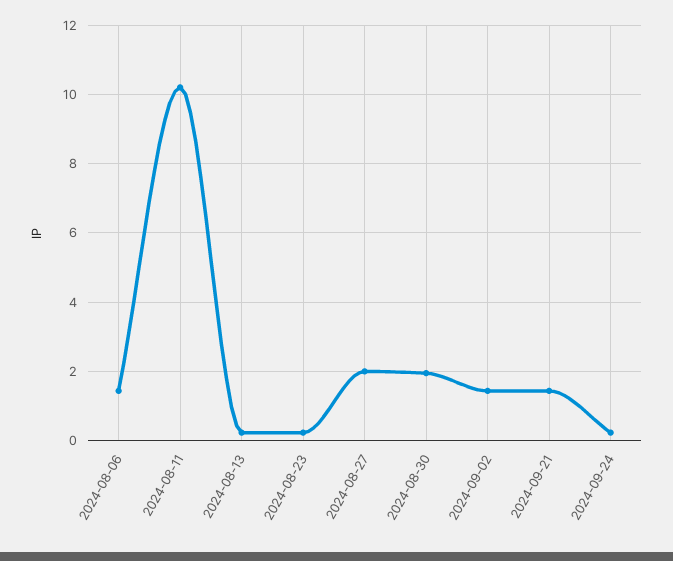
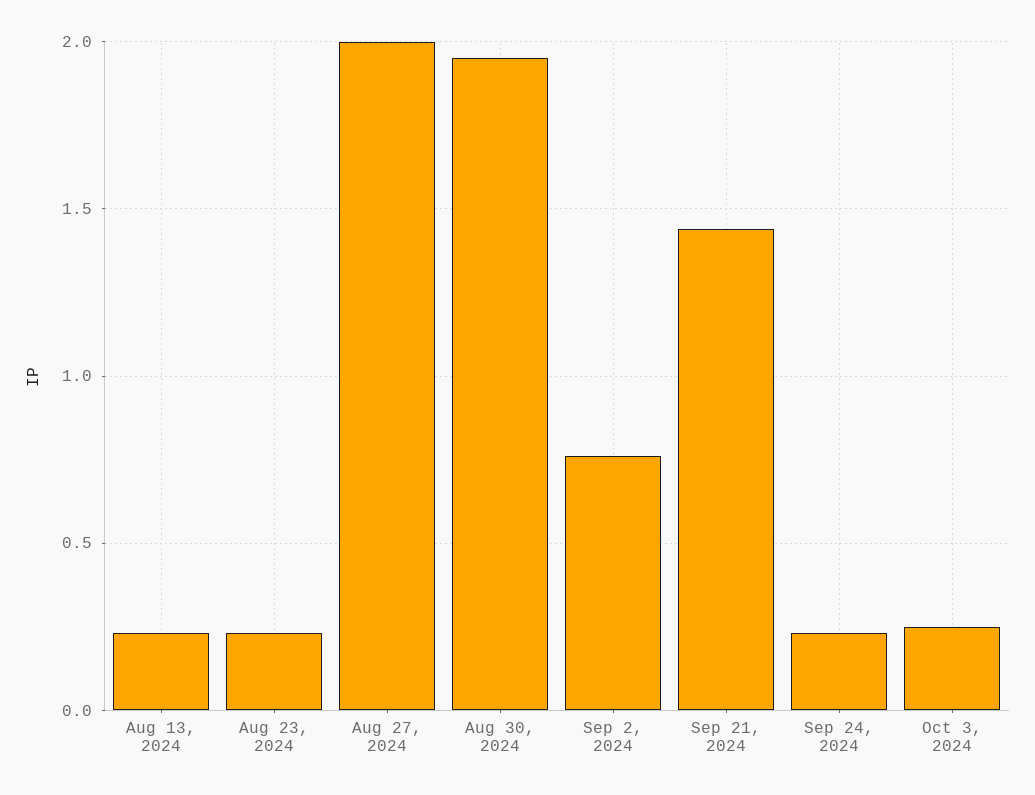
2024-08-06: 1.4 -> none
2024-08-11: 10.2 -> none
2024-09-02: 1.4 -> 0.75
Oct 3, 2024: none -> 0.25

